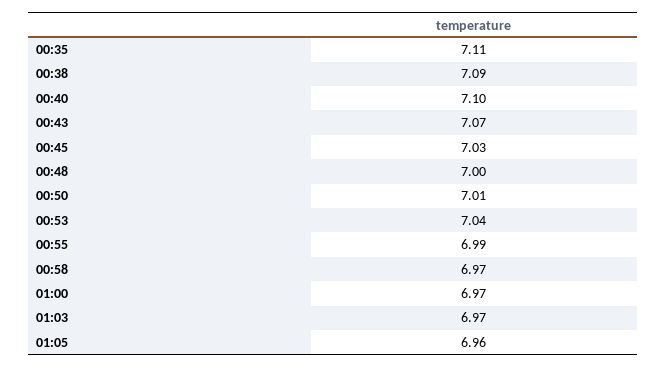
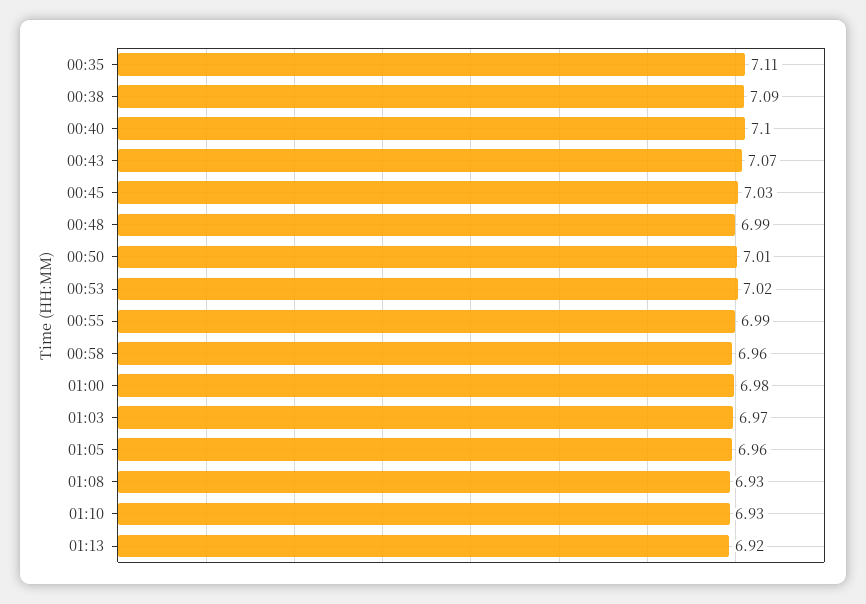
00:48: 7 -> 6.99
00:53: 7.04 -> 7.02
00:58: 6.97 -> 6.96
01:00: 6.97 -> 6.98
01:08: none -> 6.93
01:10: none -> 6.93
01:13: none -> 6.92

